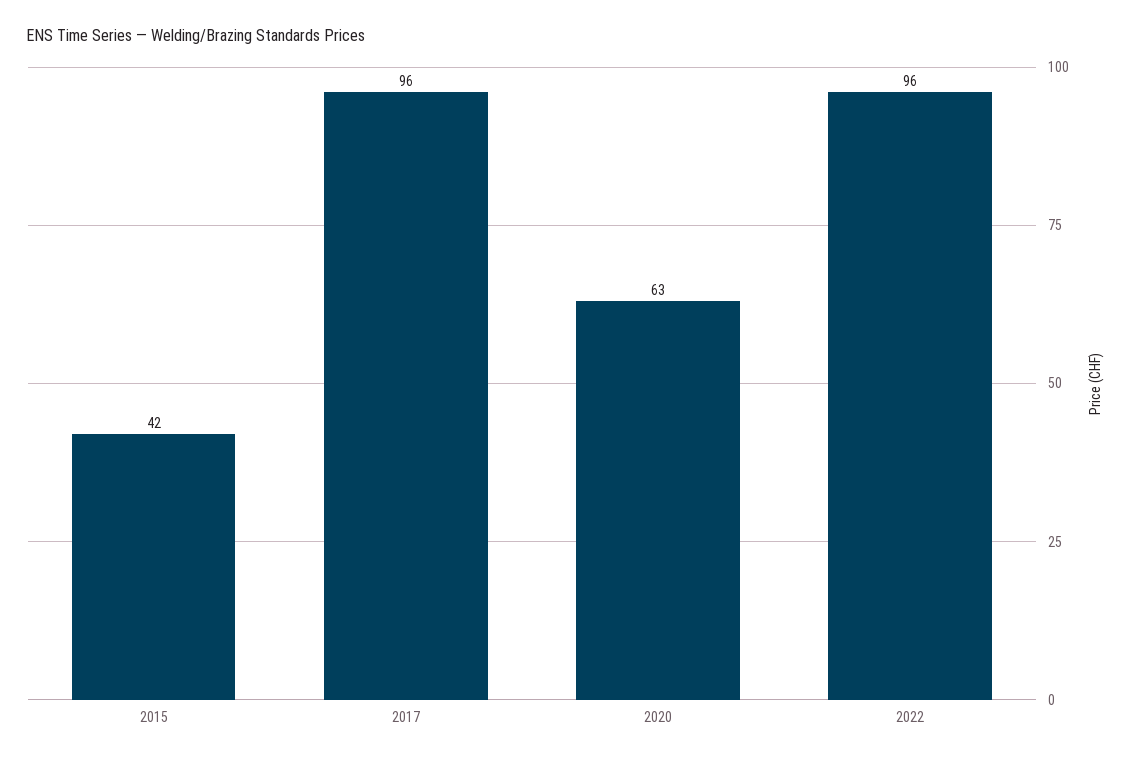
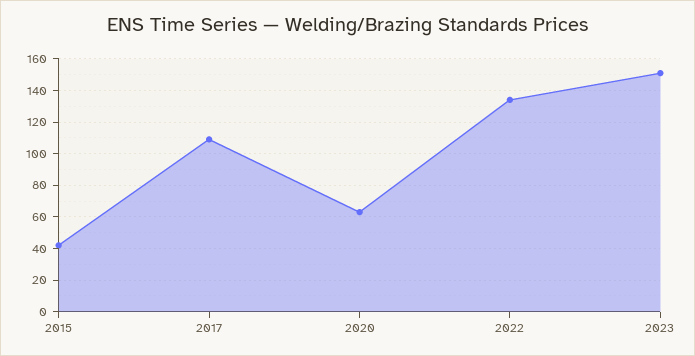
2017: 96 -> 110
2022: 96 -> 135
2023: none -> 150

